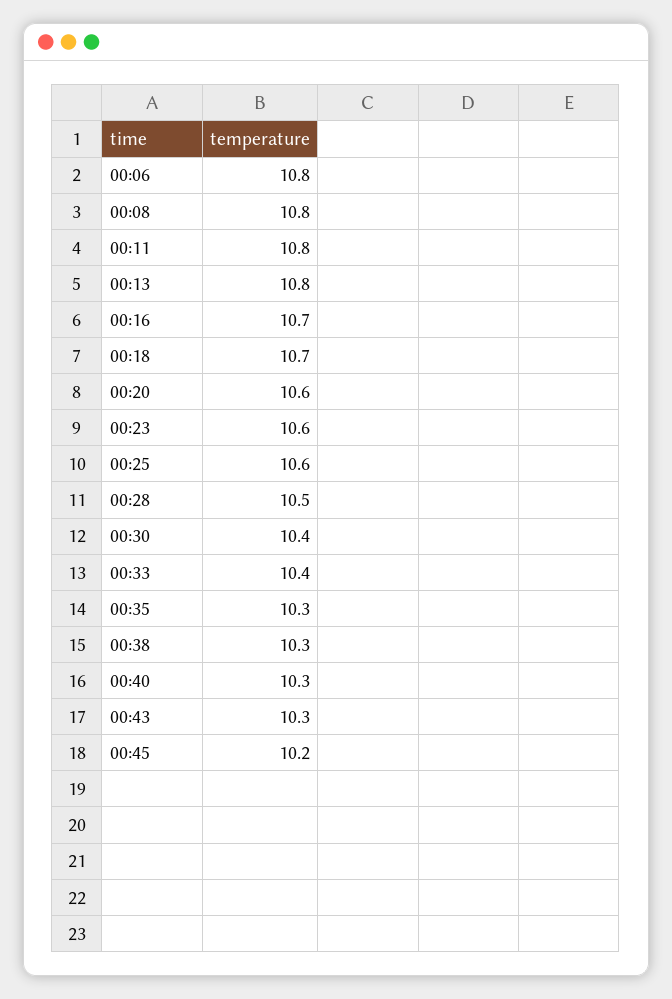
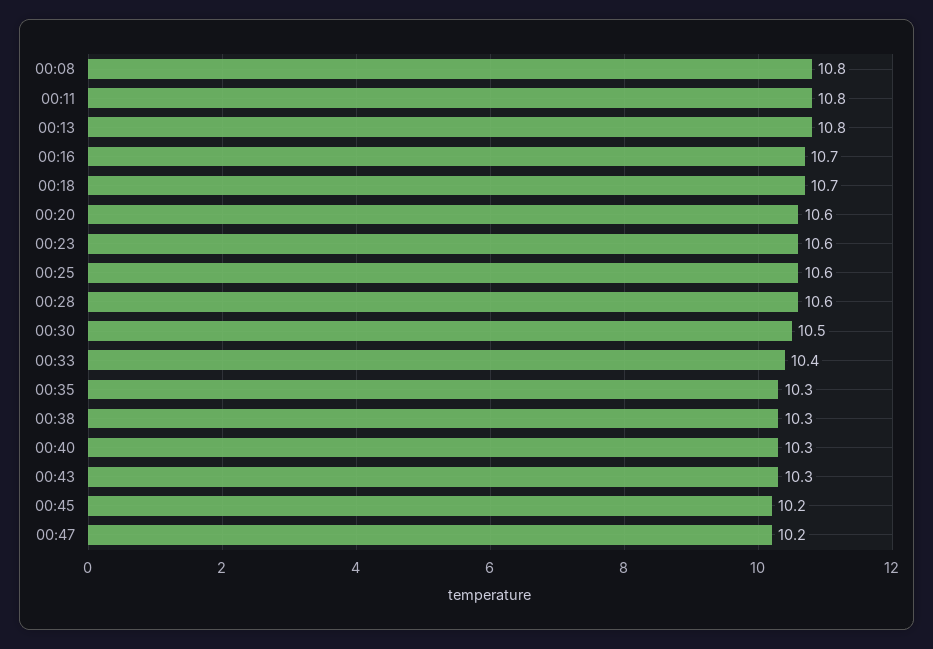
00:06: 10.8 -> none
00:28: 10.5 -> 10.6
00:30: 10.4 -> 10.5
00:47: none -> 10.2

